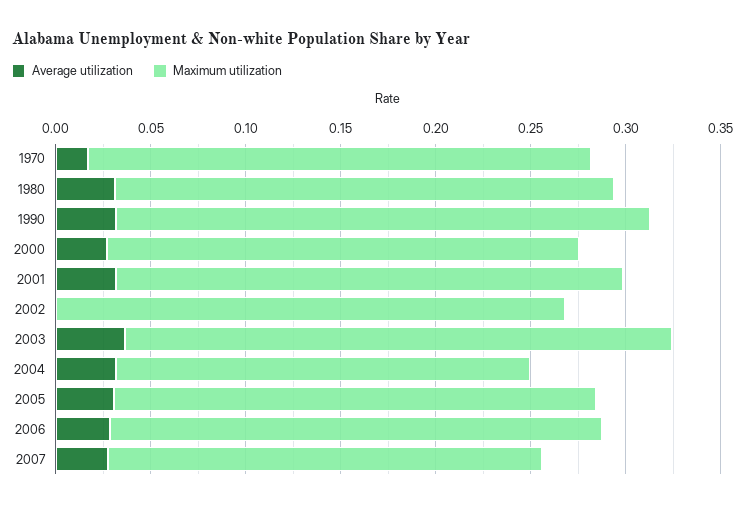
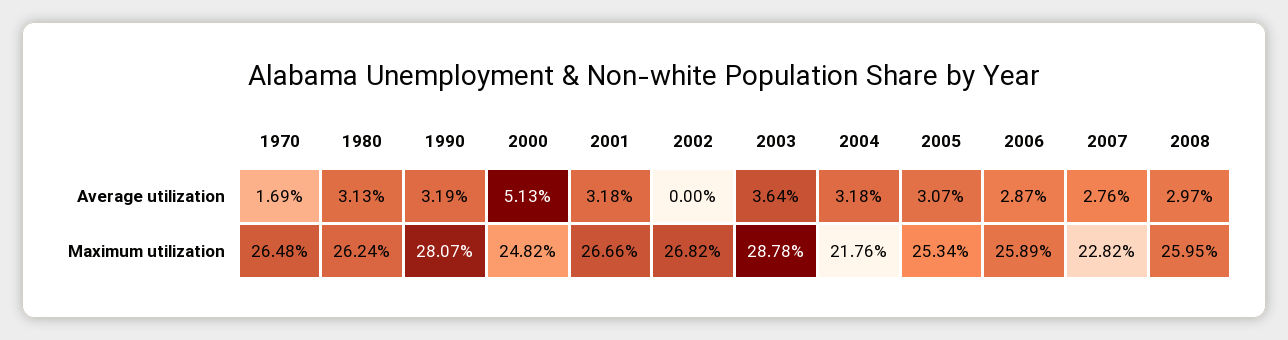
Average utilization, 2000: 0.03 -> 0.0513
Average utilization, 2008: none -> 0.0297
Maximum utilization, 2008: none -> 0.2595

